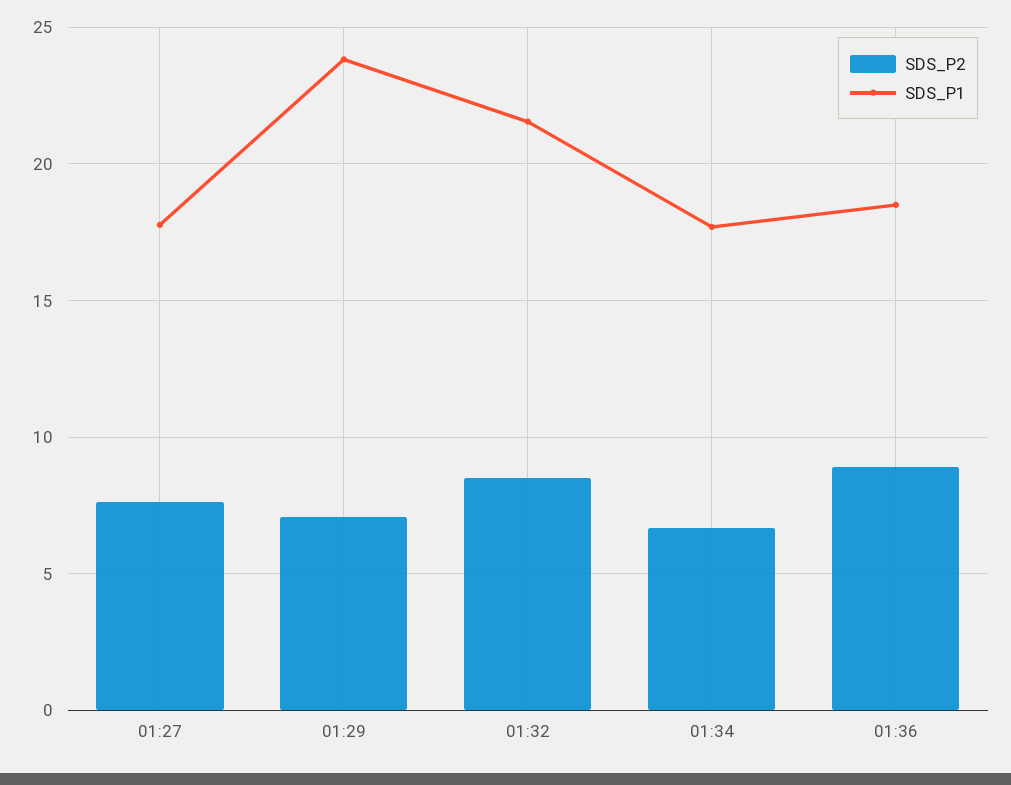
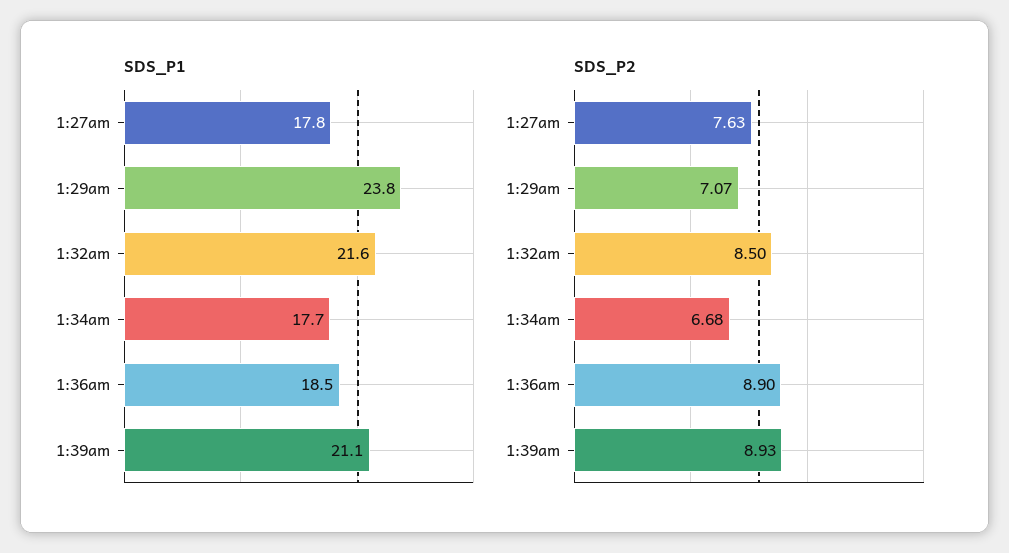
SDS_P1, 1:39am: none -> 21.1
SDS_P2, 1:39am: none -> 8.93

